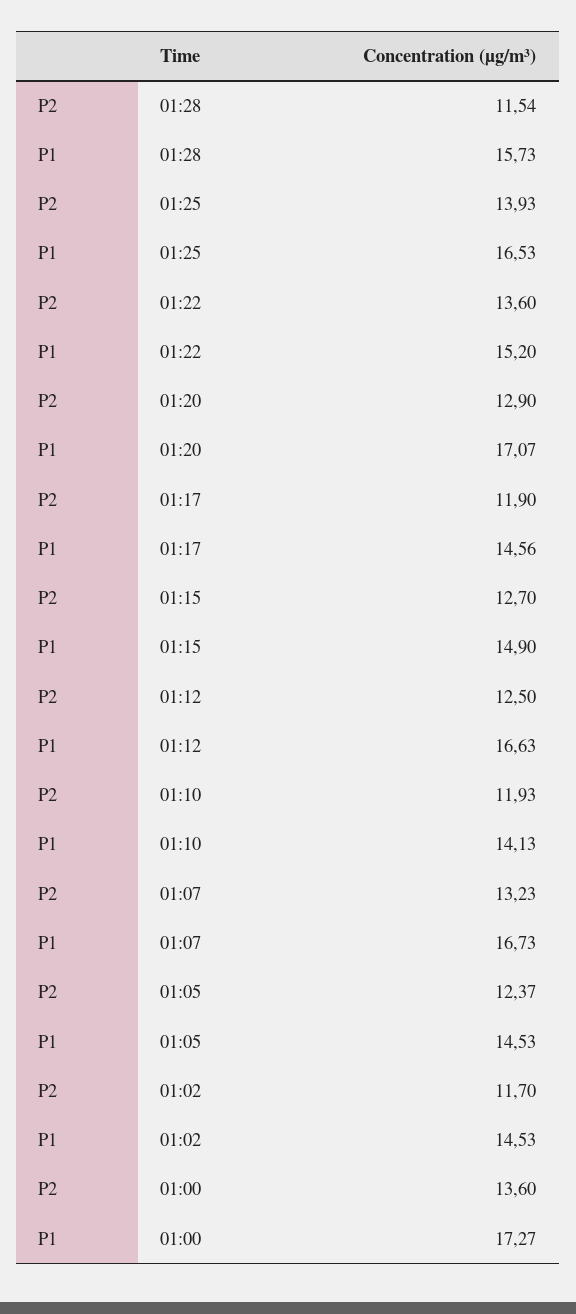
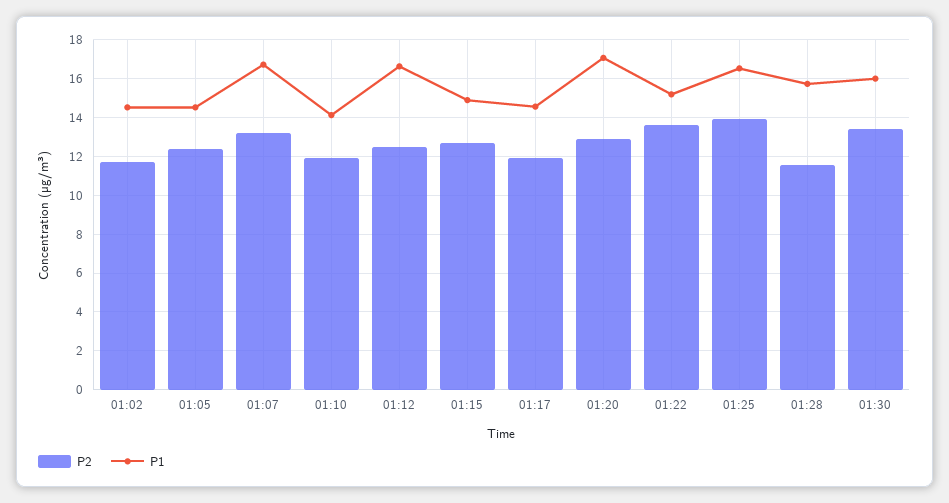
P2, 01:00: 13.6 -> none
P1, 01:00: 17.27 -> none
P2, 01:30: none -> 13.5
P1, 01:30: none -> 16

